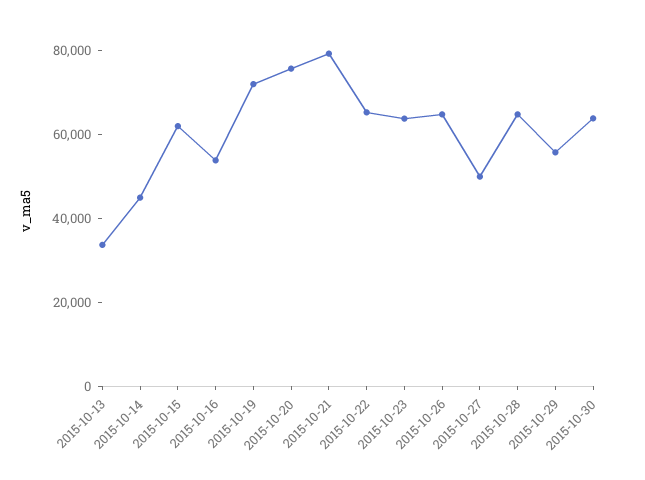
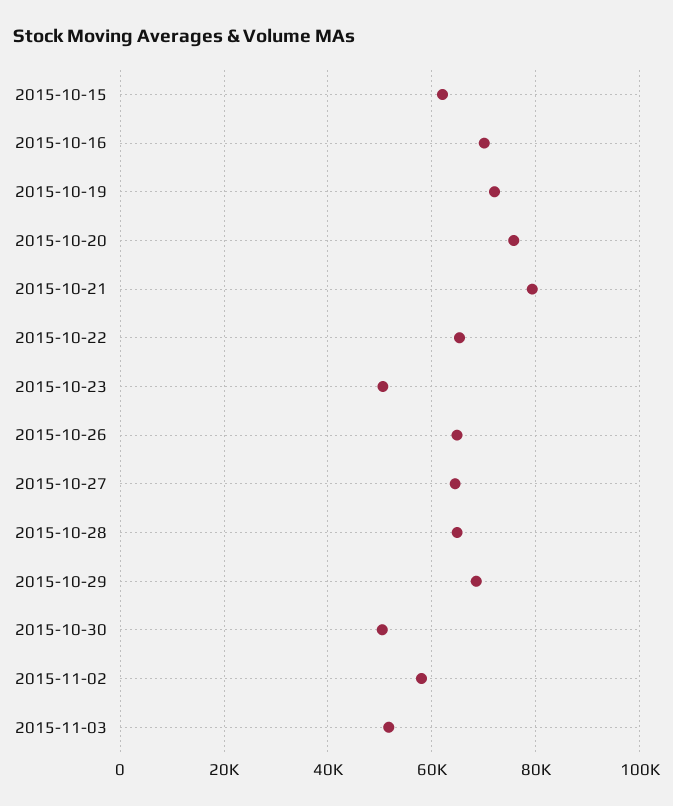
2015-10-13: 35000 -> none
2015-10-14: 45000 -> none
2015-10-16: 55000 -> 70000
2015-10-23: 65000 -> 50000
2015-10-27: 50000 -> 64000
2015-10-29: 55000 -> 68000
2015-10-30: 65000 -> 50000
2015-11-02: none -> 58000
2015-11-03: none -> 52000

